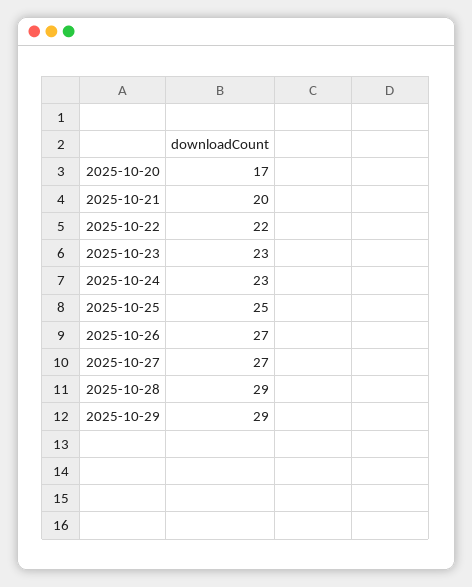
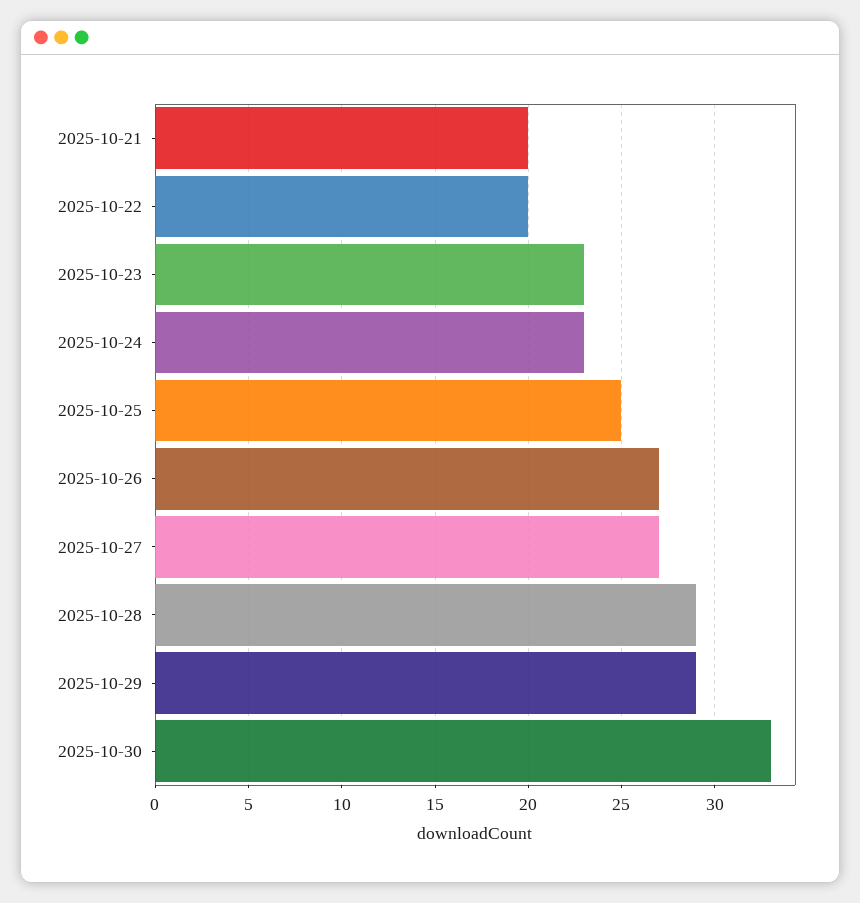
2025-10-20: 17 -> none
2025-10-22: 22 -> 20
2025-10-30: none -> 33

